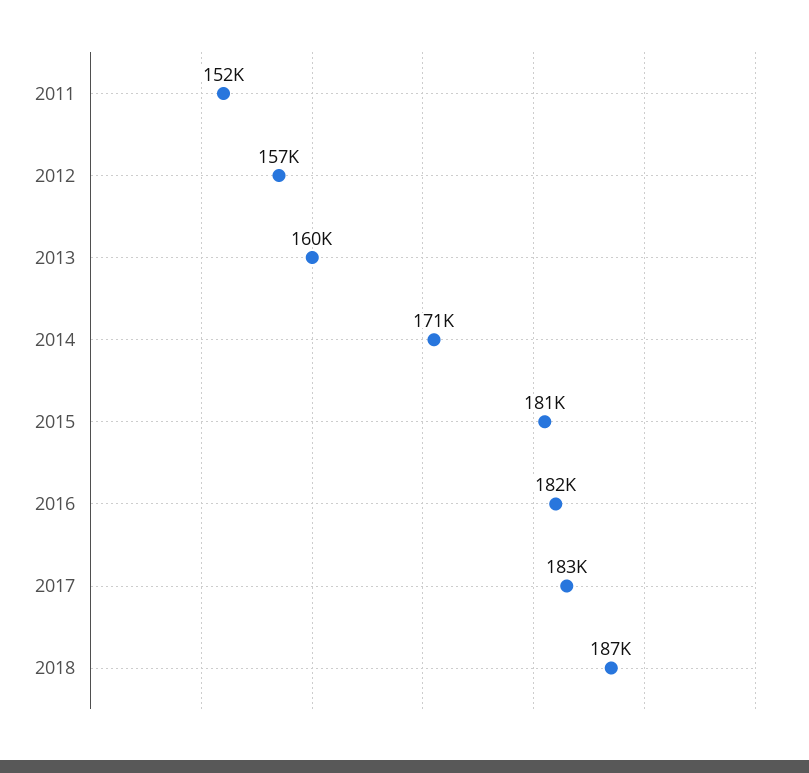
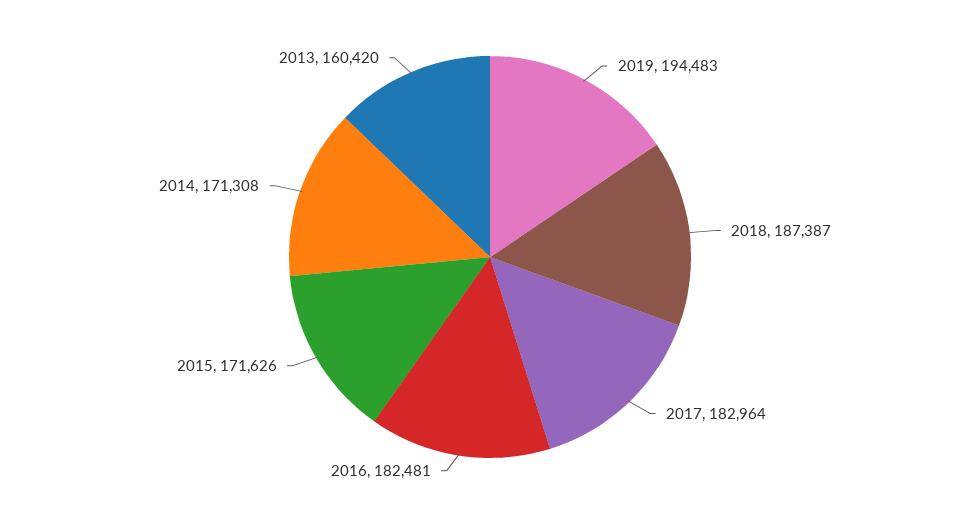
2011: 152000 -> none
2012: 157000 -> none
2015: 181000 -> 171626
2019: none -> 194483

